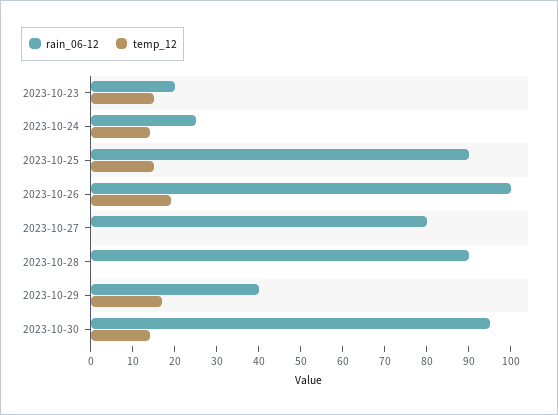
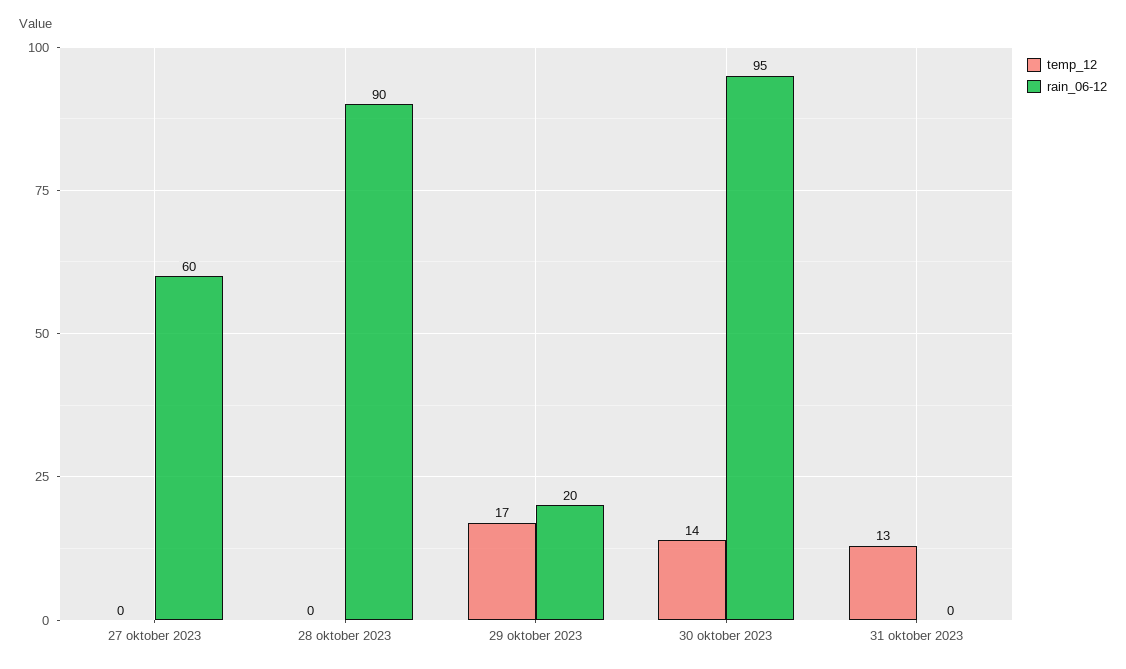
rain_06-12, 2023-10-23: 20 -> none
temp_12, 2023-10-23: 15 -> none
rain_06-12, 2023-10-24: 25 -> none
temp_12, 2023-10-24: 15 -> none
rain_06-12, 2023-10-25: 90 -> none
temp_12, 2023-10-25: 15 -> none
rain_06-12, 2023-10-26: 100 -> none
temp_12, 2023-10-26: 20 -> none
rain_06-12, 2023-10-27: 80 -> 60
rain_06-12, 2023-10-29: 40 -> 20
temp_12, 31 oktober 2023: none -> 13
rain_06-12, 31 oktober 2023: none -> 0

